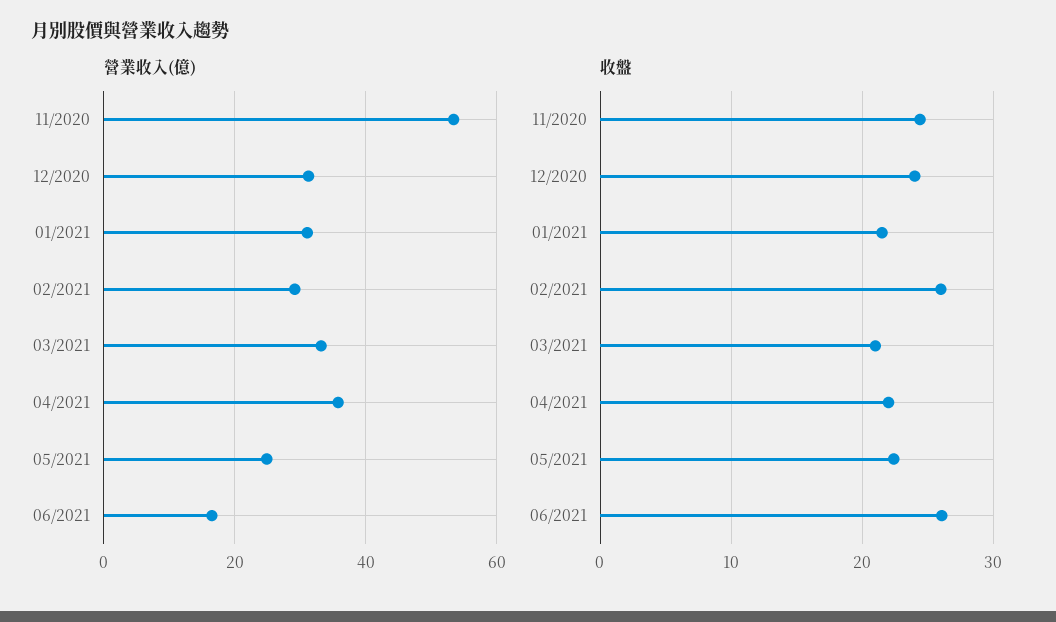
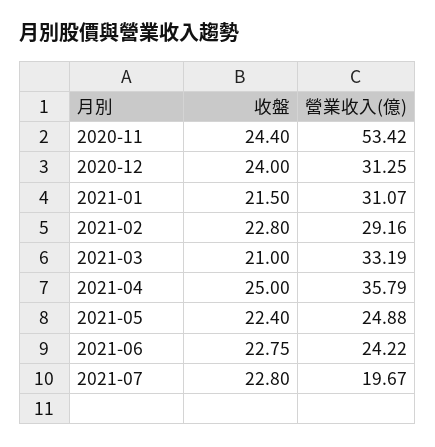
營業收入(億), 06/2021: 16 -> 24.22
收盤, 02/2021: 26 -> 22.8
收盤, 04/2021: 22 -> 25
收盤, 06/2021: 26 -> 22.75
收盤, 2021-07: none -> 22.8
營業收入(億), 2021-07: none -> 19.67

